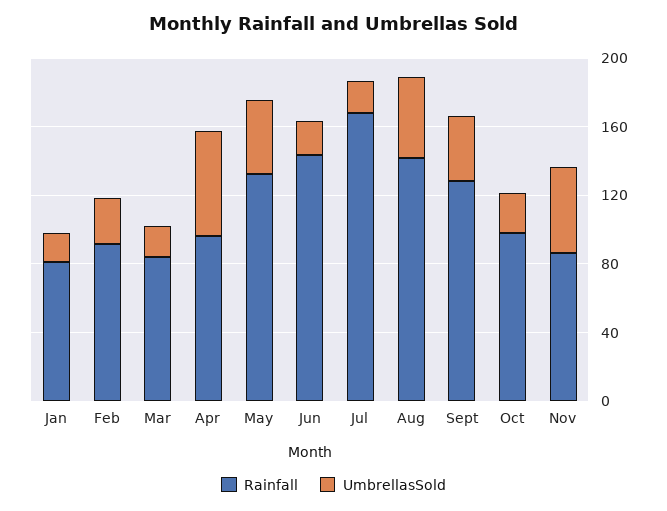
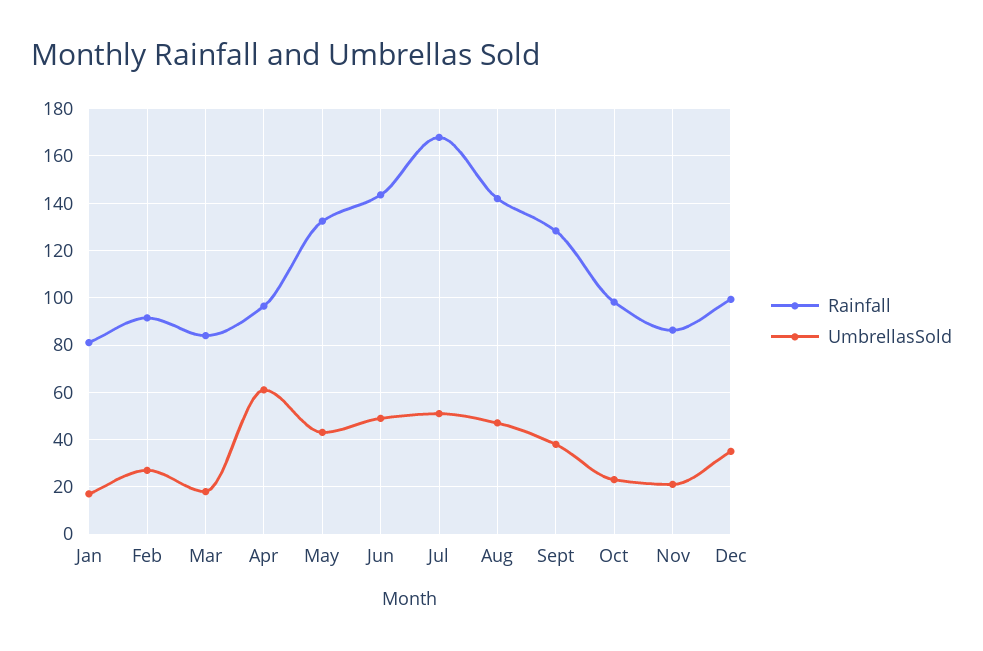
UmbrellasSold, Jun: 20 -> 50
UmbrellasSold, Jul: 20 -> 50
UmbrellasSold, Nov: 50 -> 20
Rainfall, Dec: none -> 100
UmbrellasSold, Dec: none -> 35

